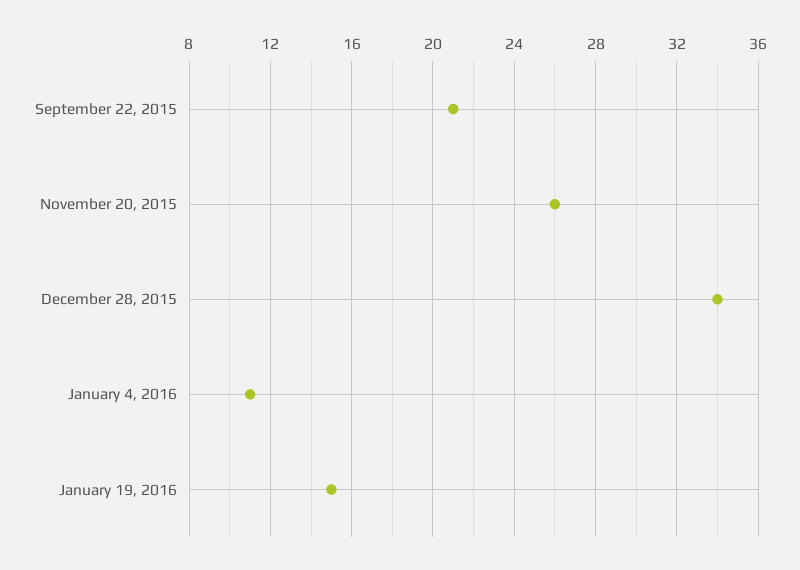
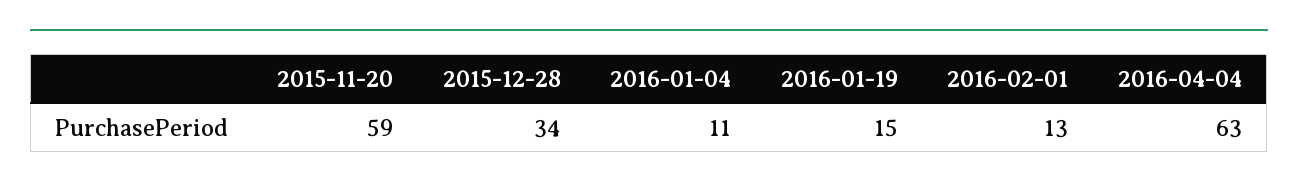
September 22, 2015: 21 -> none
November 20, 2015: 26 -> 59
2016-02-01: none -> 13
2016-04-04: none -> 63

